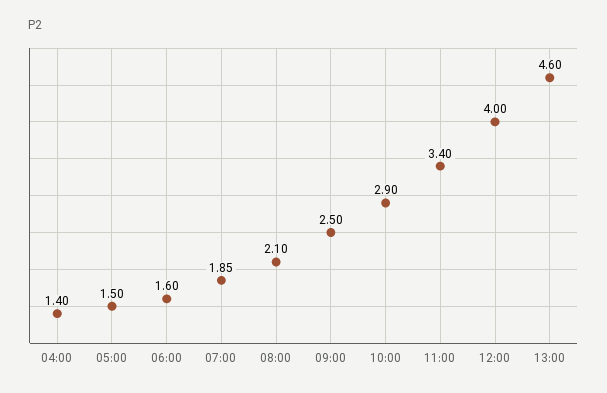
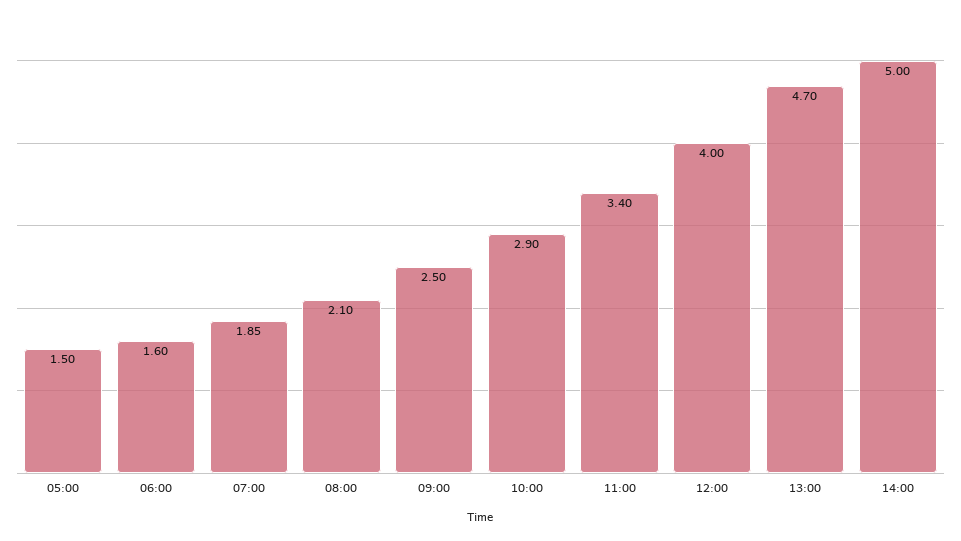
04:00: 1.4 -> none
13:00: 4.6 -> 4.7
14:00: none -> 5

